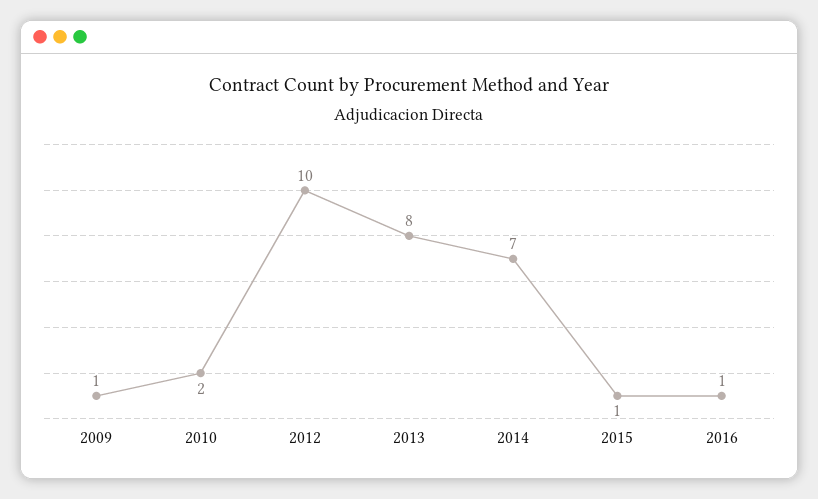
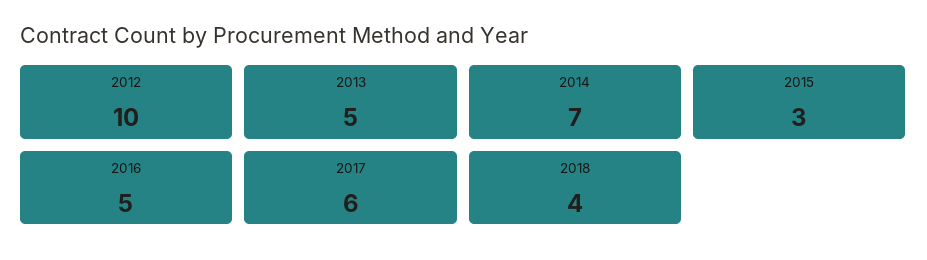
2009: 1 -> none
2010: 2 -> none
2013: 8 -> 5
2015: 1 -> 3
2016: 1 -> 5
2017: none -> 6
2018: none -> 4

